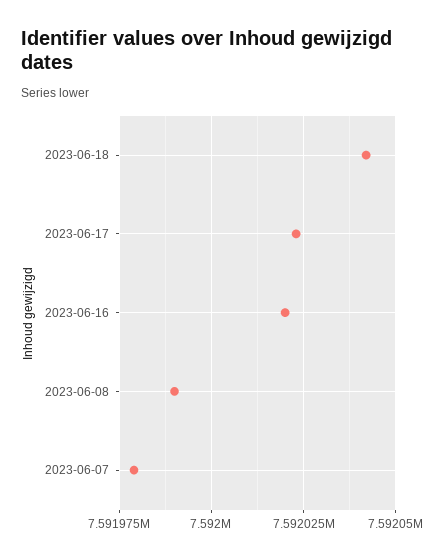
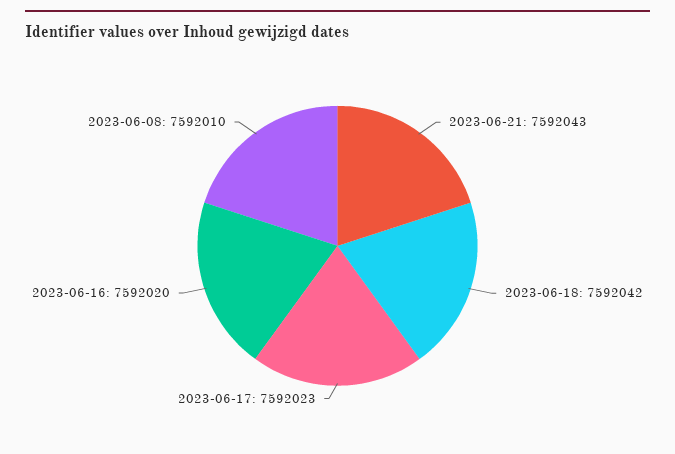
2023-06-08: 7591990 -> 7592010
2023-06-07: 7591980 -> none
2023-06-21: none -> 7592043

